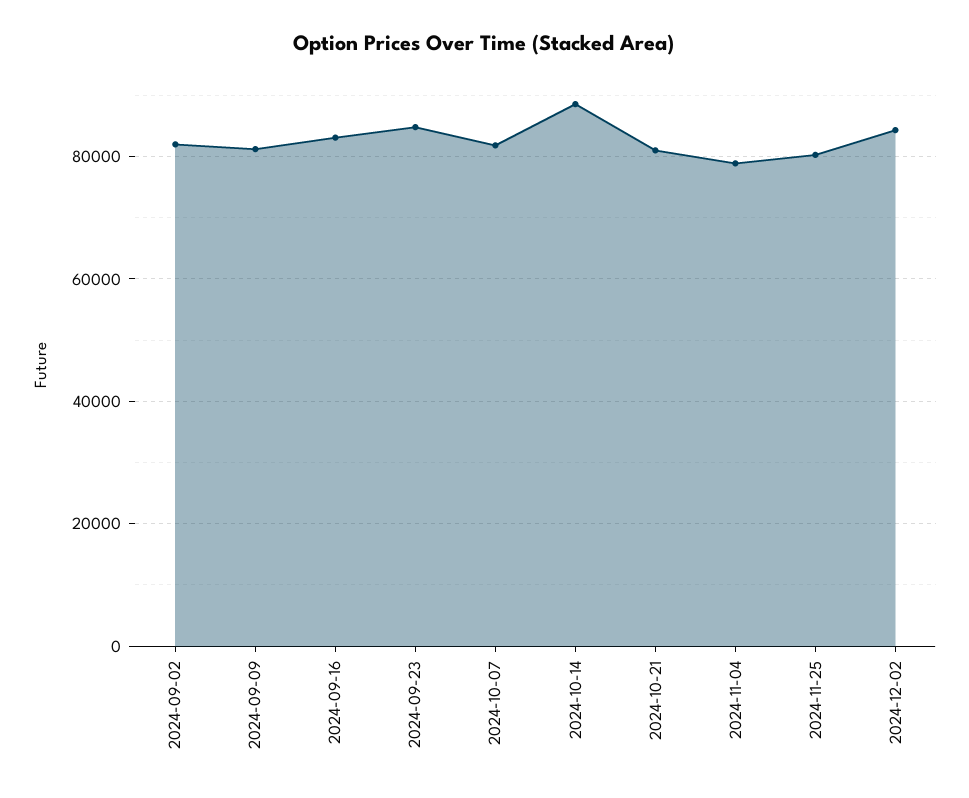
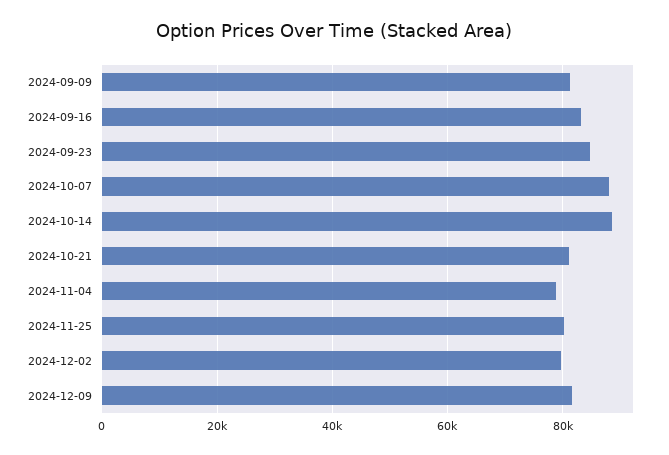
2024-09-02: 82000 -> none
2024-10-07: 82000 -> 88000
2024-12-02: 84000 -> 80000
2024-12-09: none -> 82000

